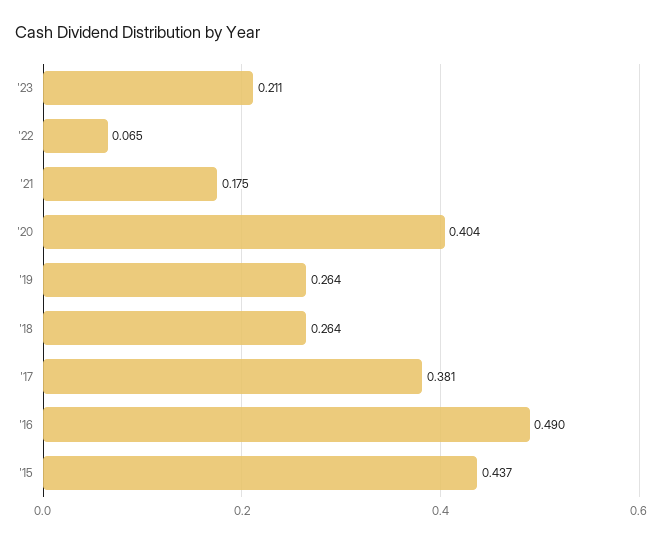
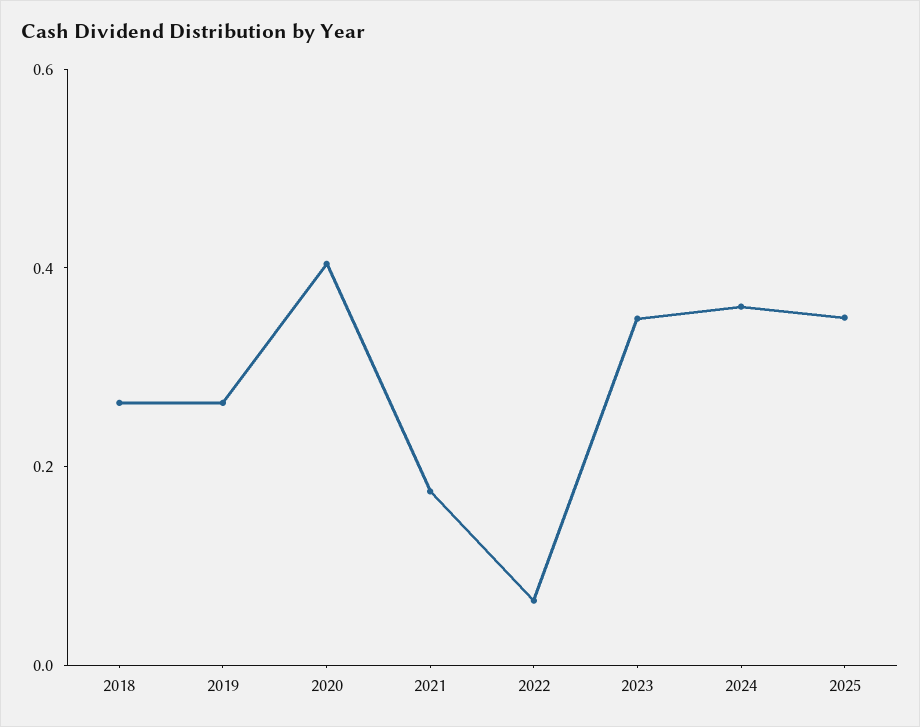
'23: 0.211 -> 0.35
'17: 0.381 -> none
'16: 0.49 -> none
'15: 0.437 -> none
2024: none -> 0.35
2025: none -> 0.35

